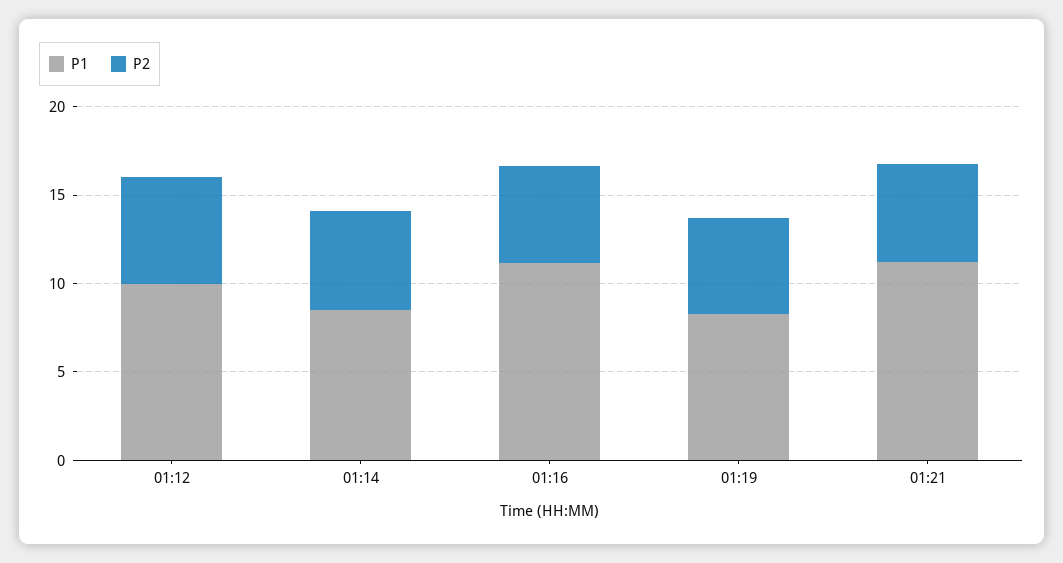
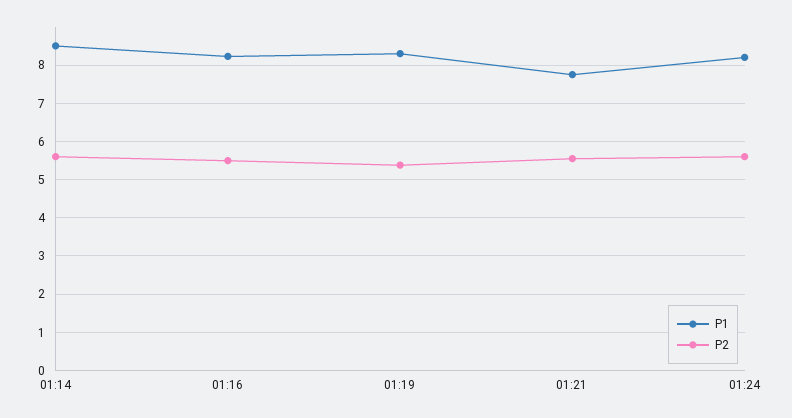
P1, 01:12: 10 -> none
P2, 01:12: 6 -> none
P1, 01:16: 11 -> 8.2
P1, 01:21: 11 -> 7.8
P1, 01:24: none -> 8.2
P2, 01:24: none -> 5.6

